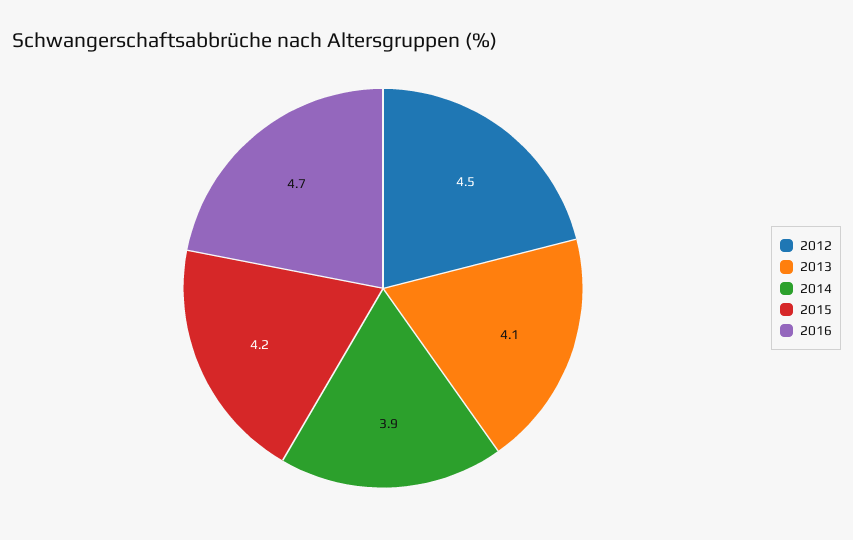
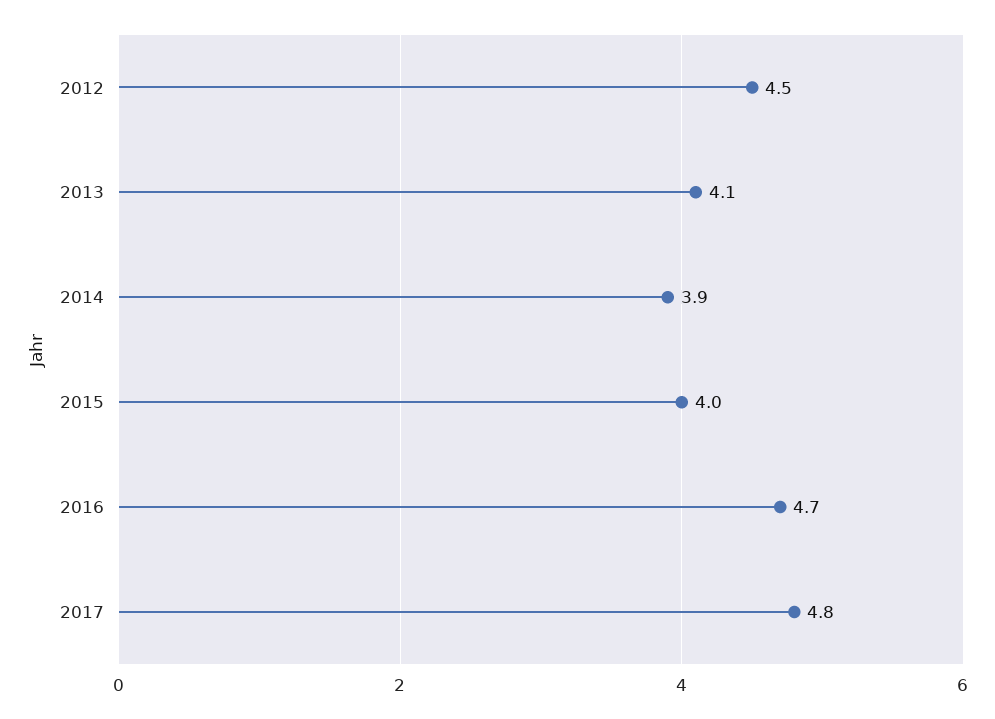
2015: 4.2 -> 4
2017: none -> 4.8

